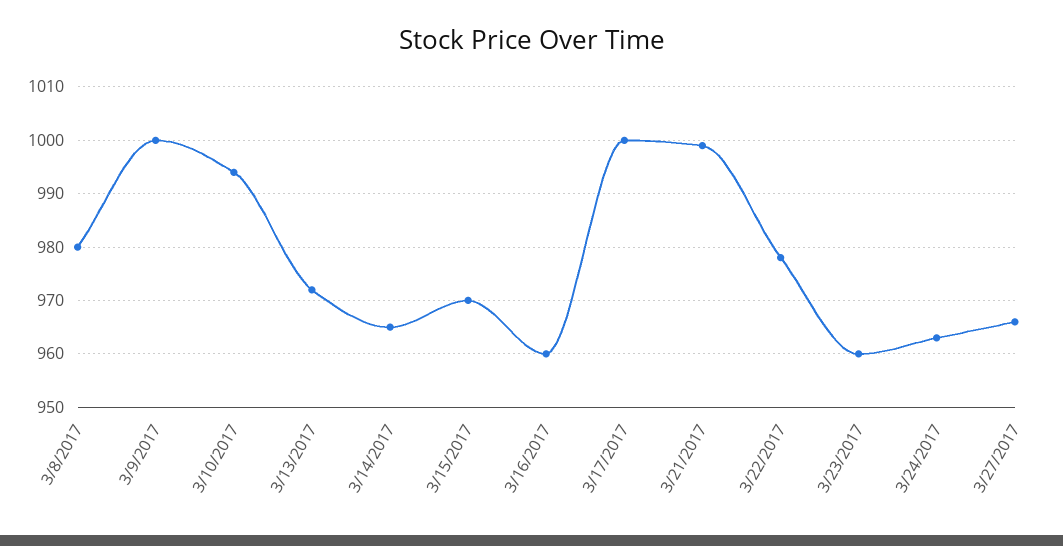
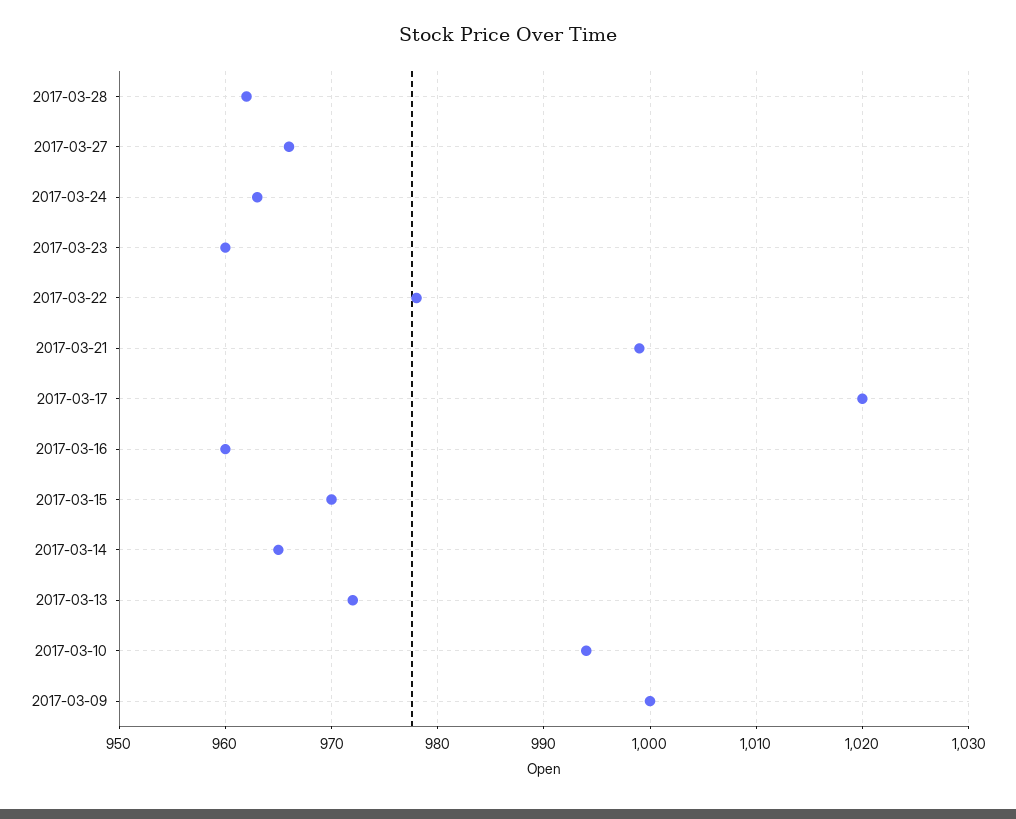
3/8/2017: 980 -> none
3/17/2017: 1000 -> 1020
2017-03-28: none -> 962

